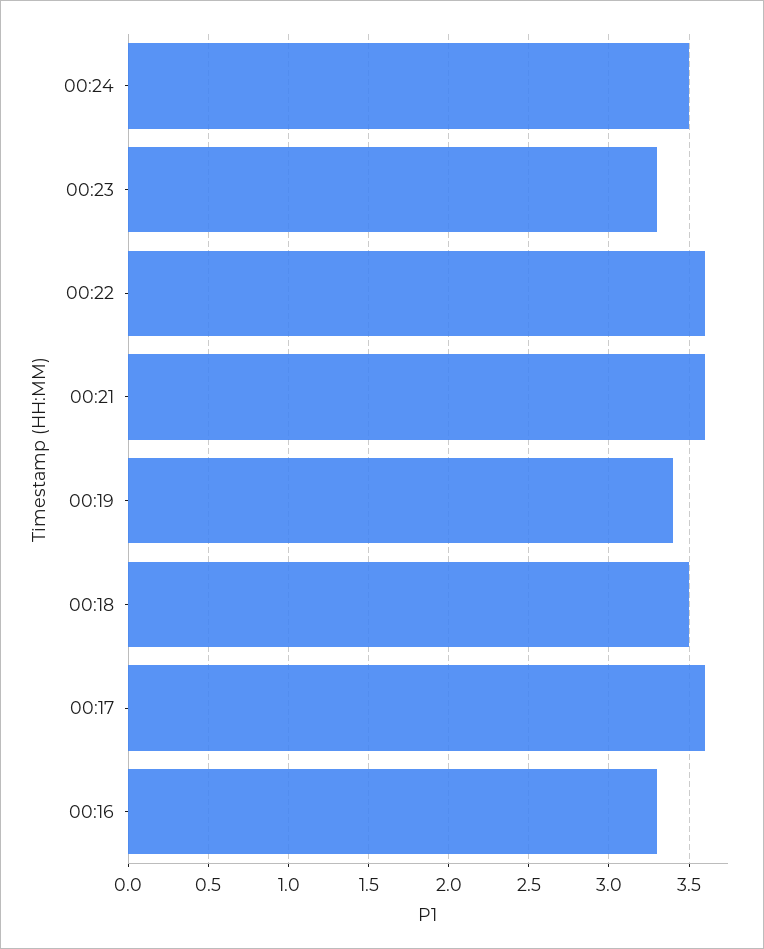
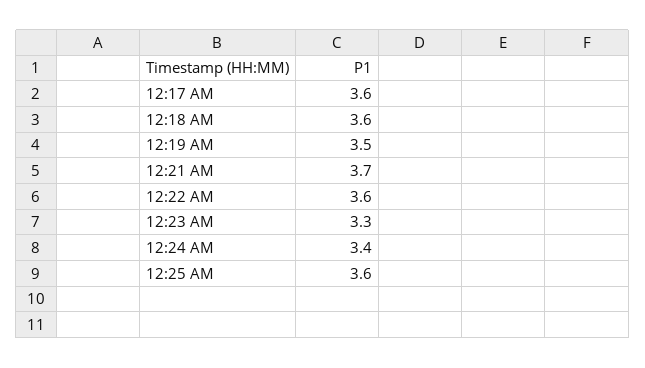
00:24: 3.5 -> 3.4
00:21: 3.6 -> 3.7
00:19: 3.4 -> 3.5
00:18: 3.5 -> 3.6
00:16: 3.3 -> none
12:25 AM: none -> 3.6

